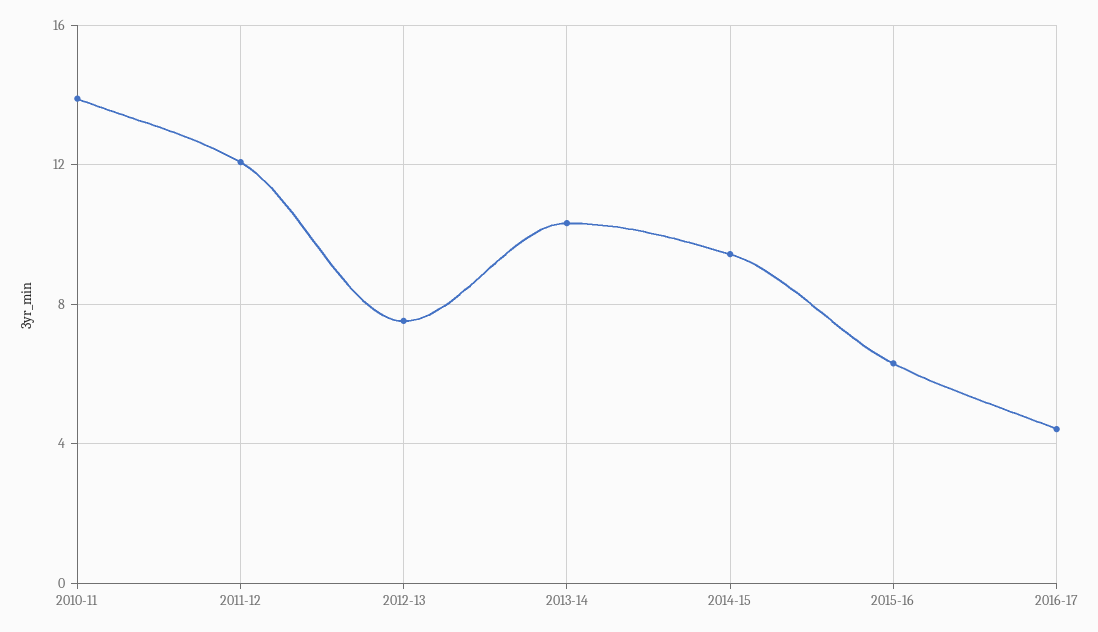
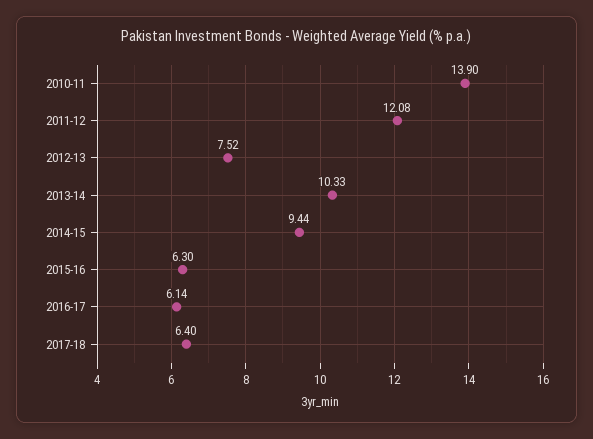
2016-17: 4.5 -> 6.14
2017-18: none -> 6.4

